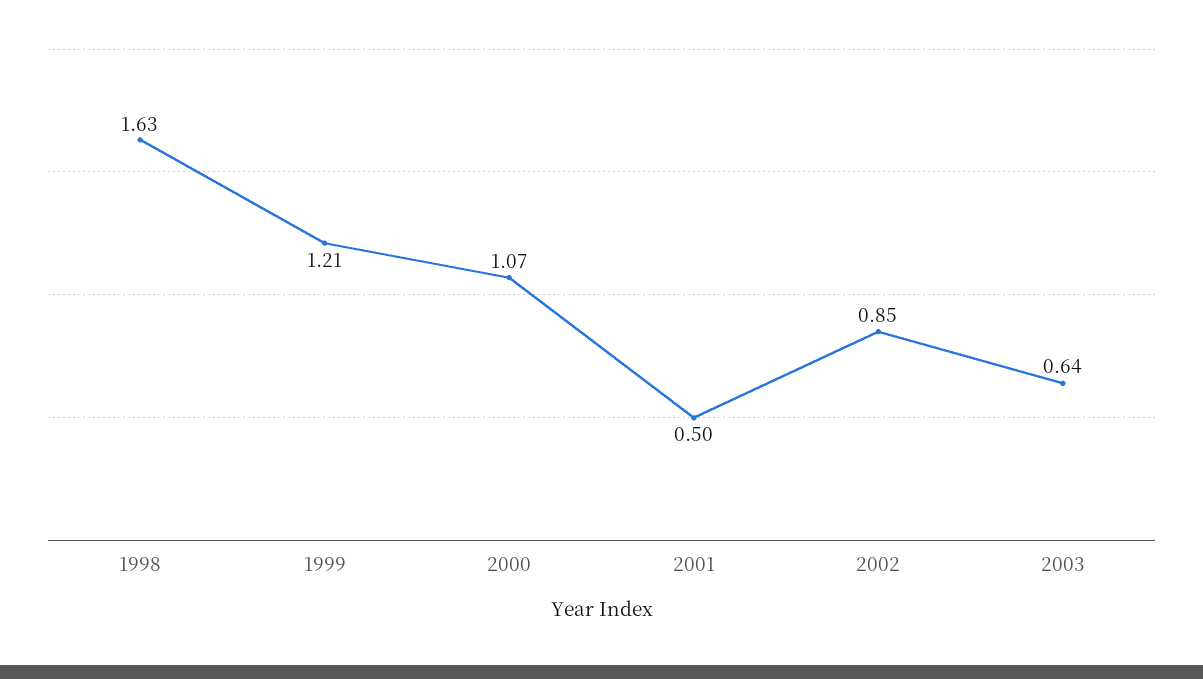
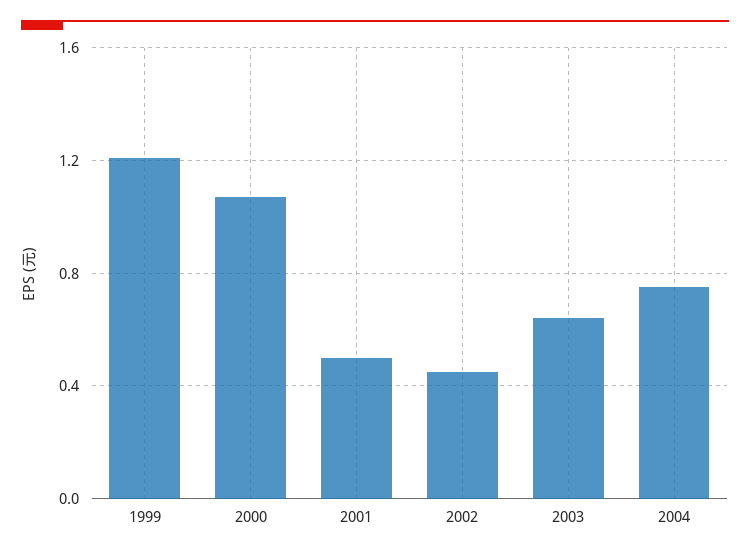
1998: 1.63 -> none
2002: 0.85 -> 0.45
2004: none -> 0.75

